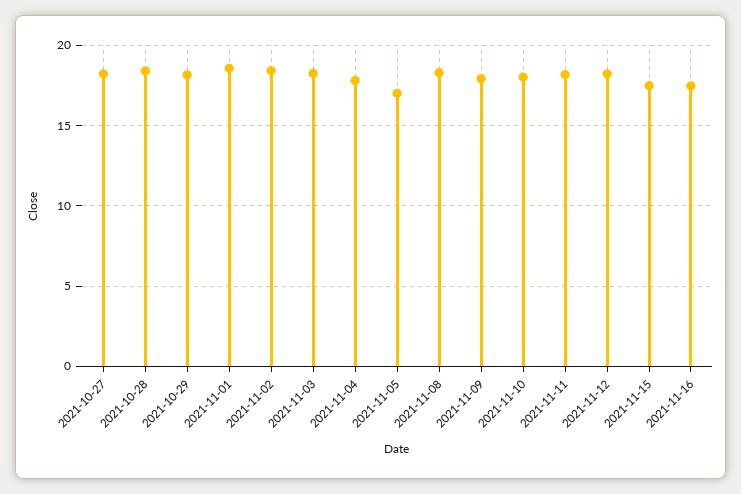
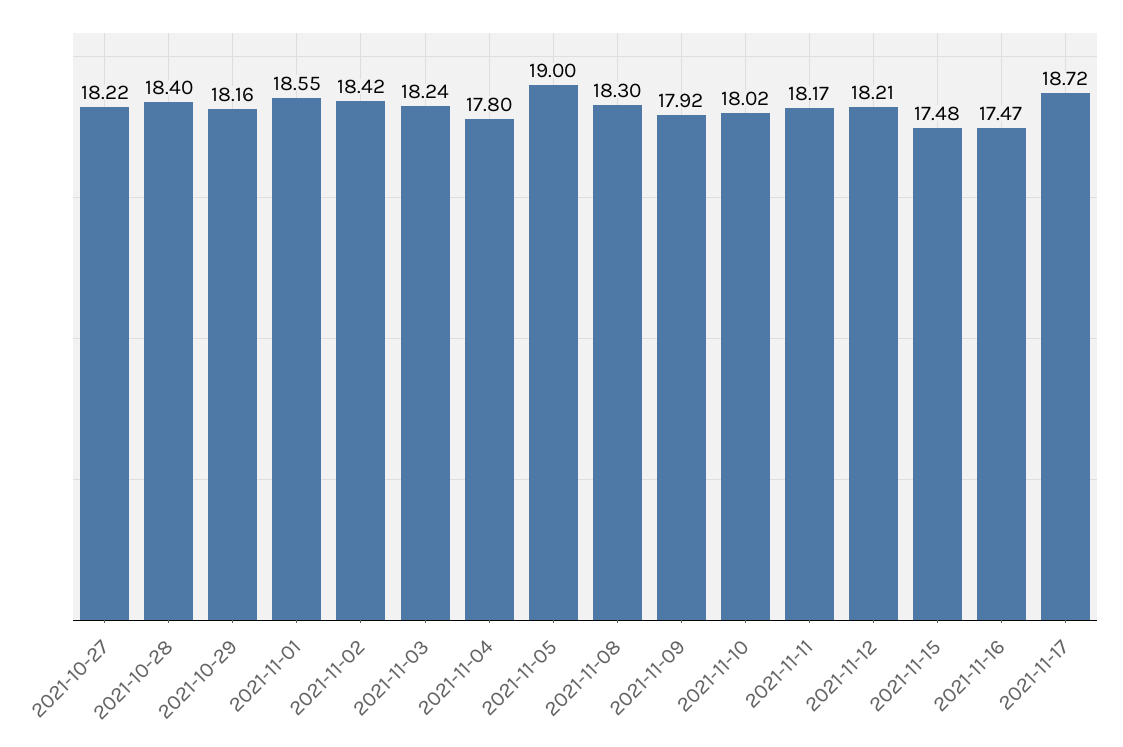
2021-11-05: 17 -> 19
2021-11-17: none -> 18.72

